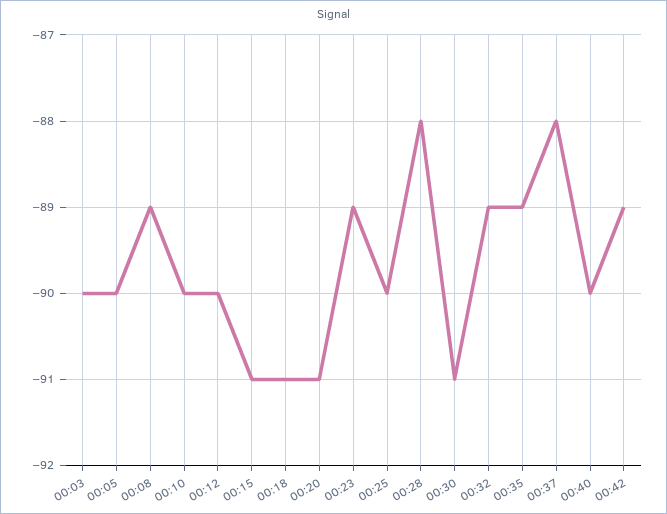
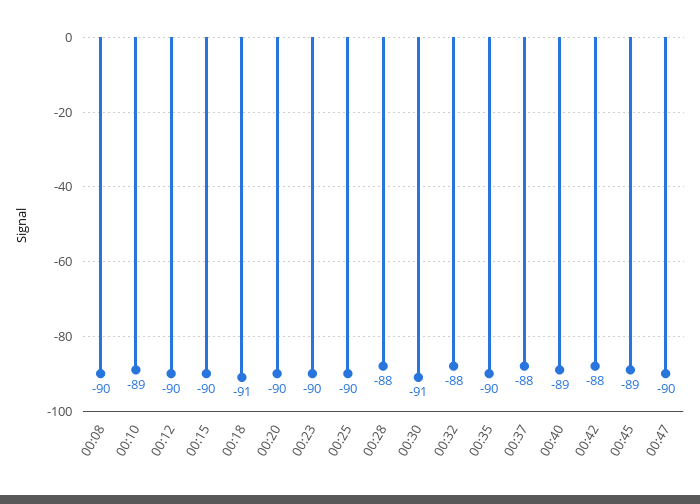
00:03: -90 -> none
00:05: -90 -> none
00:08: -89 -> -90
00:10: -90 -> -89
00:15: -91 -> -90
00:20: -91 -> -90
00:23: -89 -> -90
00:32: -89 -> -88
00:35: -89 -> -90
00:40: -90 -> -89
00:42: -89 -> -88
00:45: none -> -89
00:47: none -> -90

